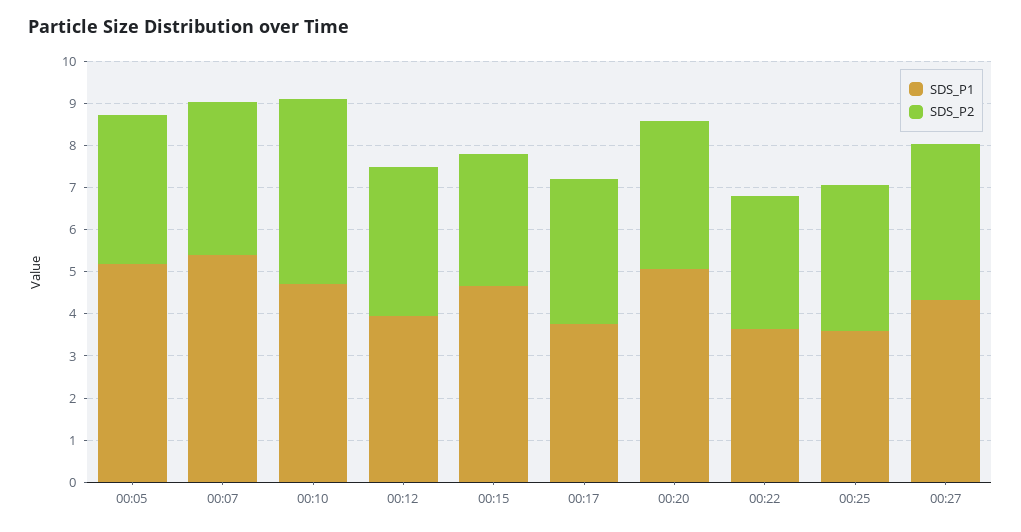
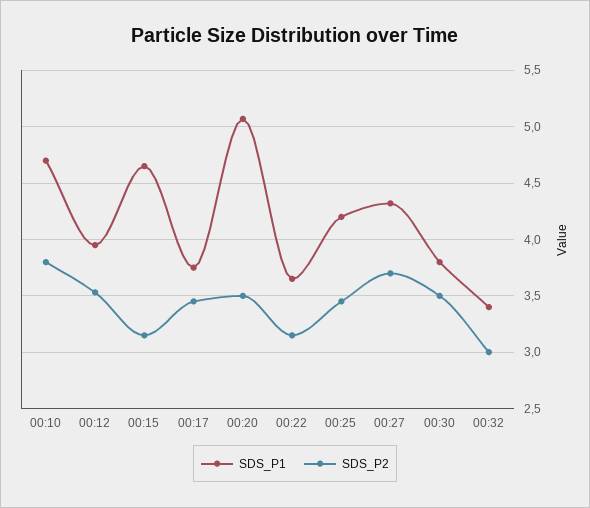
SDS_P1, 00:05: 5.2 -> none
SDS_P2, 00:05: 3.6 -> none
SDS_P1, 00:07: 5.4 -> none
SDS_P2, 00:07: 3.6 -> none
SDS_P2, 00:10: 4.4 -> 3.8
SDS_P1, 00:25: 3.6 -> 4.2
SDS_P1, 00:30: none -> 3.8
SDS_P2, 00:30: none -> 3.5
SDS_P1, 00:32: none -> 3.4
SDS_P2, 00:32: none -> 3

